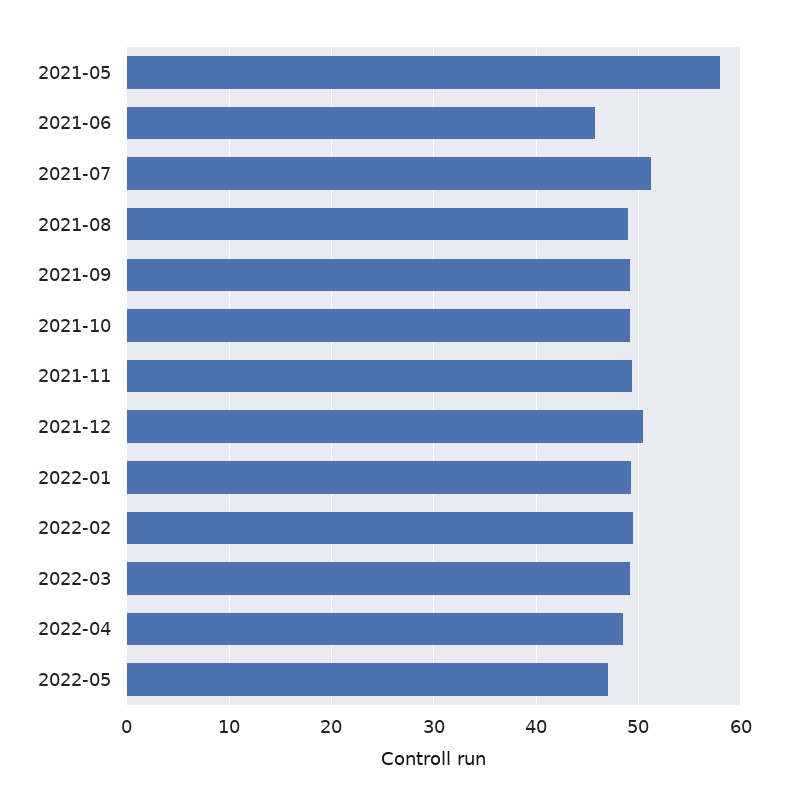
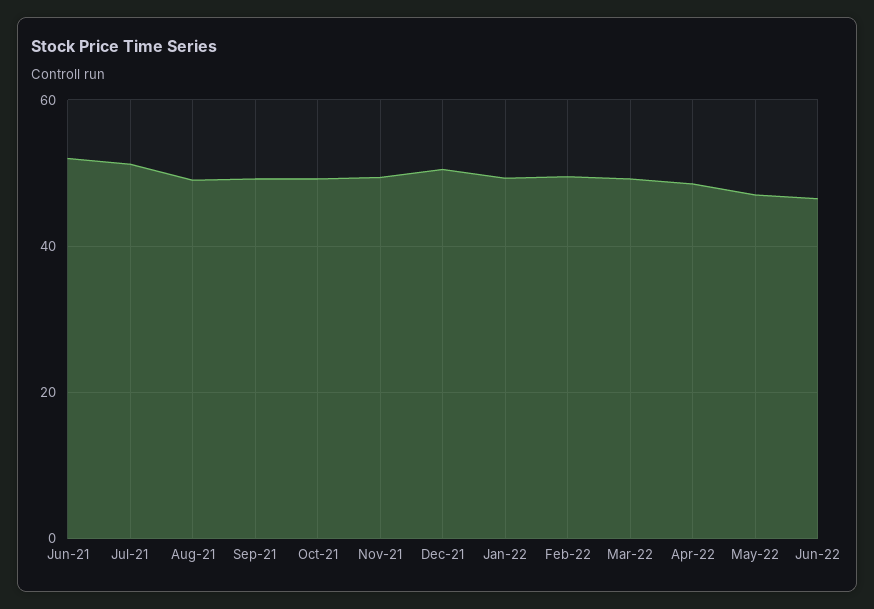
2021-05: 58 -> none
2021-06: 46 -> 52
Jun-22: none -> 46

